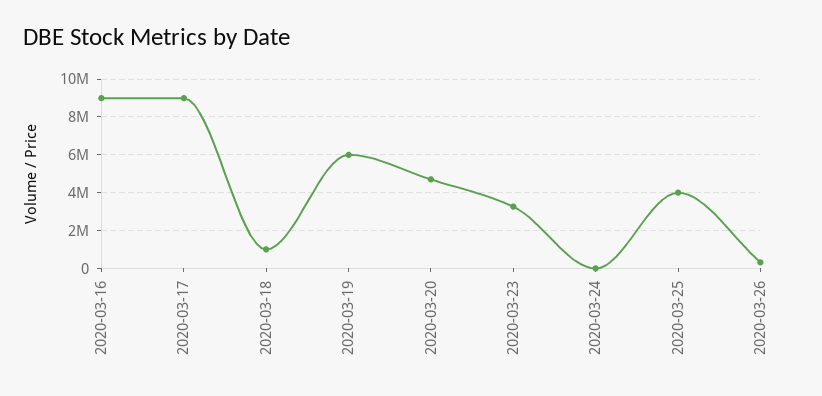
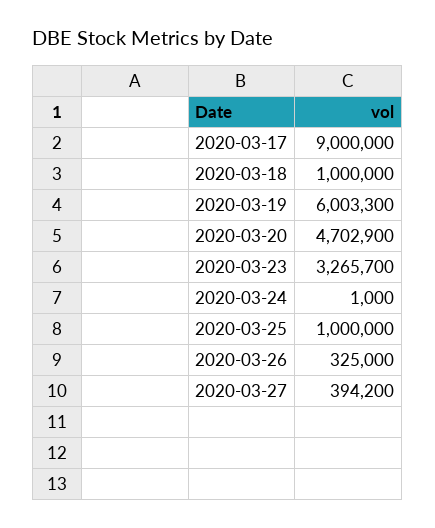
2020-03-16: 9000000 -> none
2020-03-25: 4000000 -> 1000000
2020-03-27: none -> 394200

